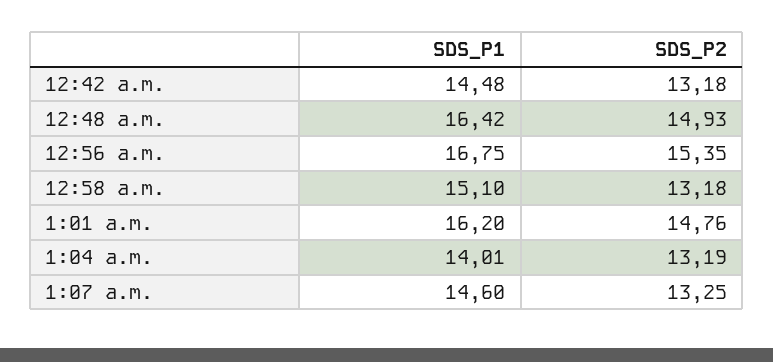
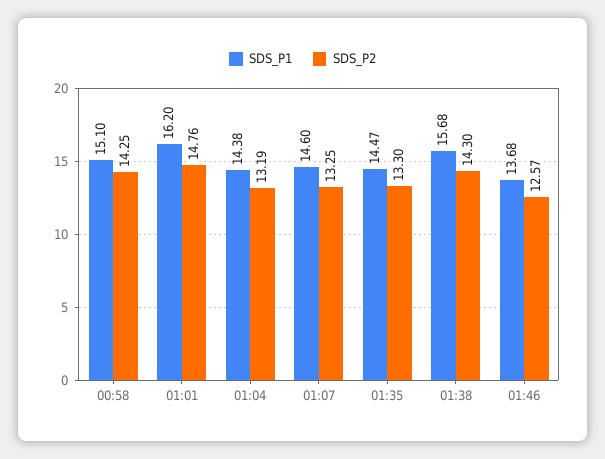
SDS_P1, 12:42 a.m.: 14.48 -> none
SDS_P2, 12:42 a.m.: 13.18 -> none
SDS_P1, 12:48 a.m.: 16.42 -> none
SDS_P2, 12:48 a.m.: 14.93 -> none
SDS_P1, 12:56 a.m.: 16.75 -> none
SDS_P2, 12:56 a.m.: 15.35 -> none
SDS_P2, 12:58 a.m.: 13.18 -> 14.25
SDS_P1, 1:04 a.m.: 14.01 -> 14.38
SDS_P1, 01:35: none -> 14.47
SDS_P2, 01:35: none -> 13.3
SDS_P1, 01:38: none -> 15.68
SDS_P2, 01:38: none -> 14.3
SDS_P1, 01:46: none -> 13.68
SDS_P2, 01:46: none -> 12.57

